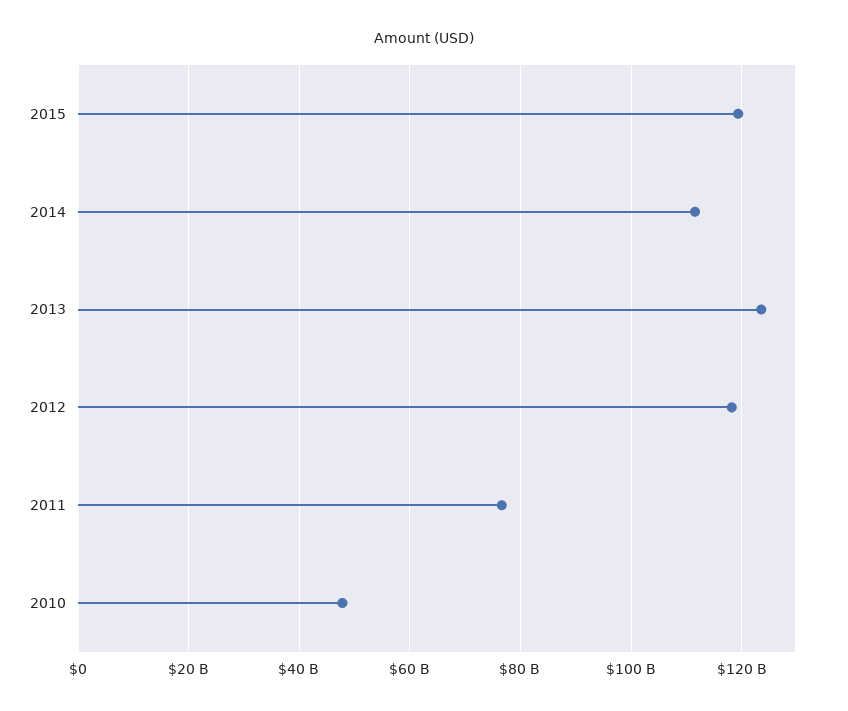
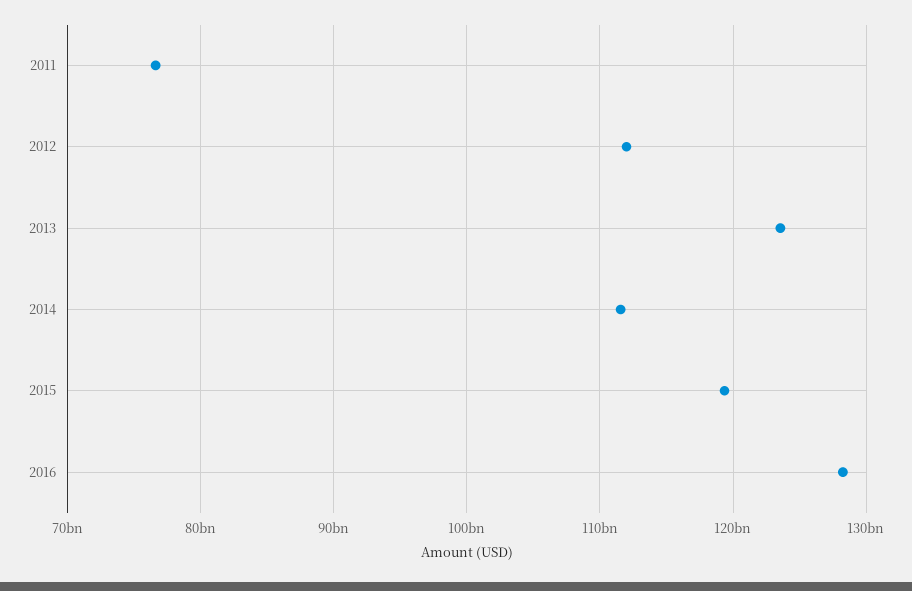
2012: 118000000000 -> 112000000000
2010: 48000000000 -> none
2016: none -> 128000000000

